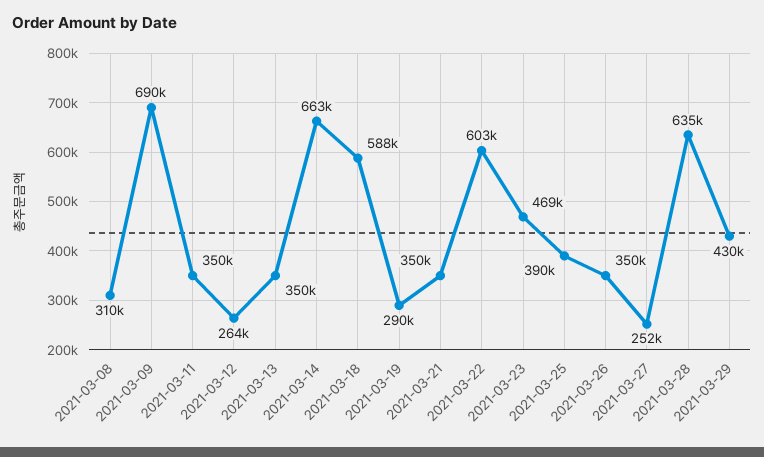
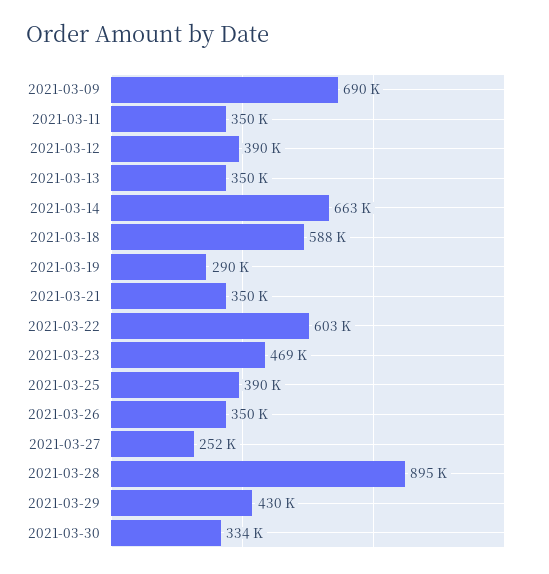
2021-03-08: 310000 -> none
2021-03-12: 264000 -> 390000
2021-03-28: 635000 -> 895000
2021-03-30: none -> 334000

